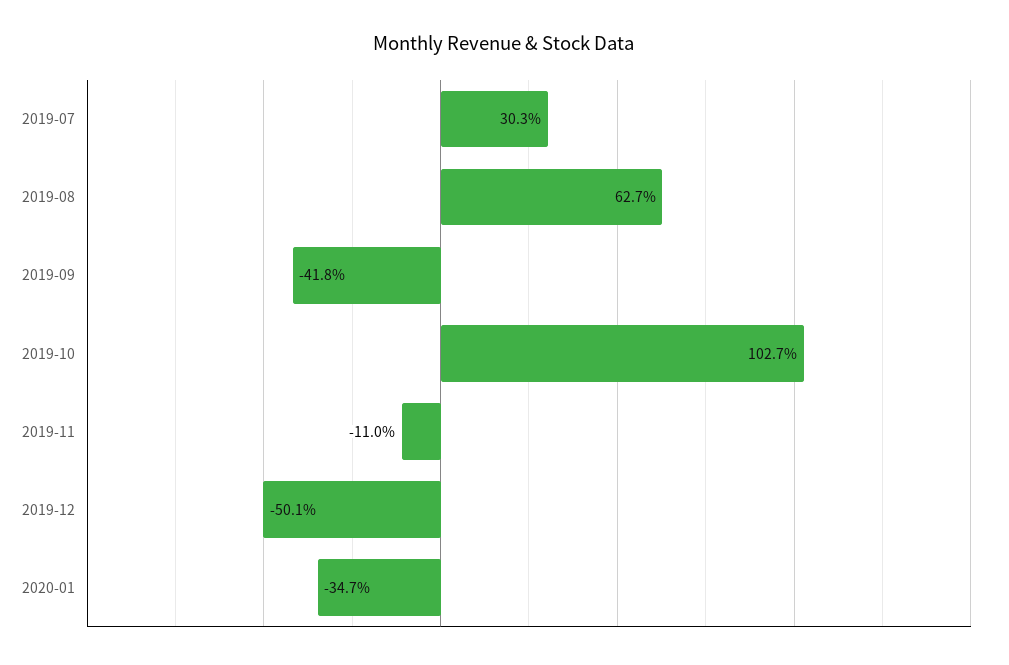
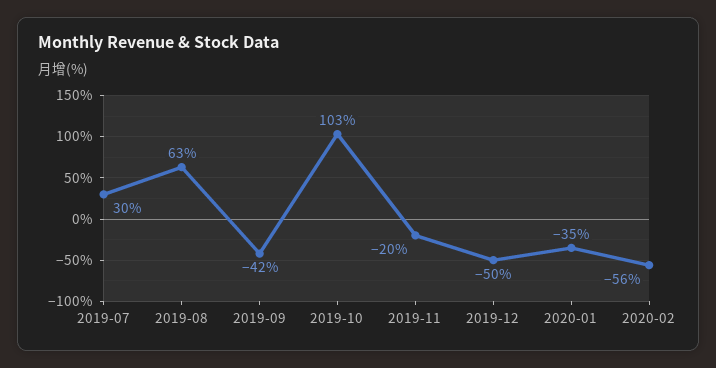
2019-11: -11 -> -20
2020-02: none -> -56

